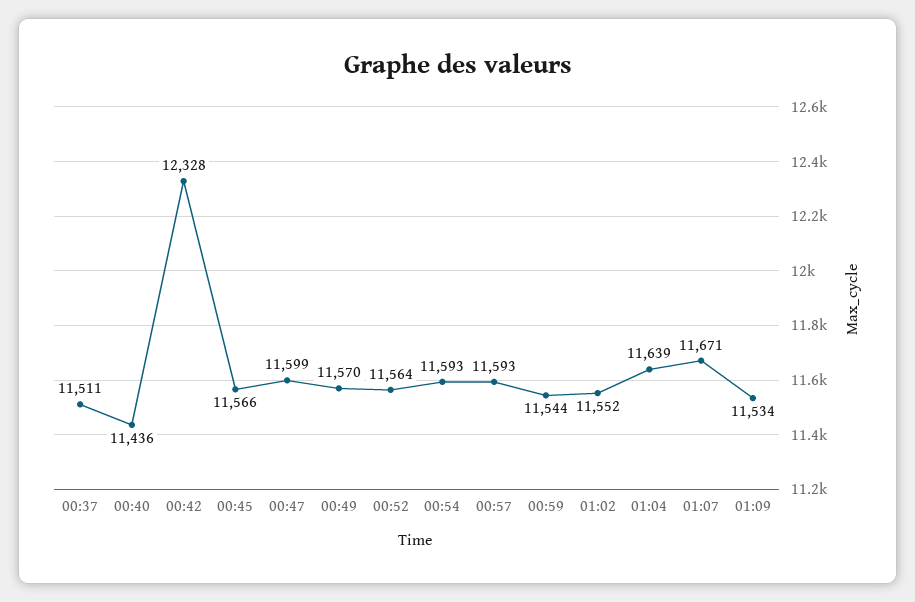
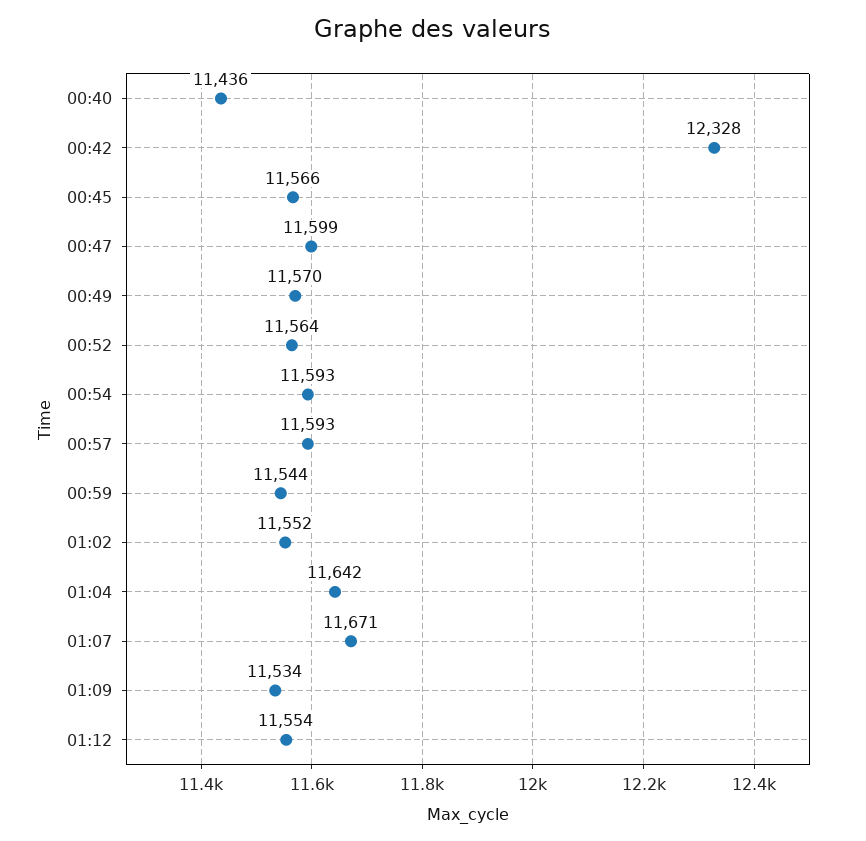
00:37: 11511 -> none
01:04: 11639 -> 11642
01:12: none -> 11554

